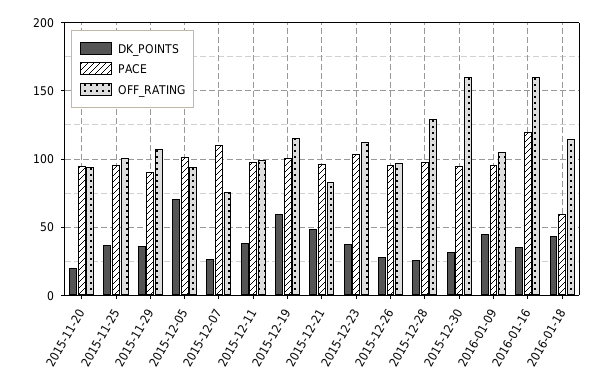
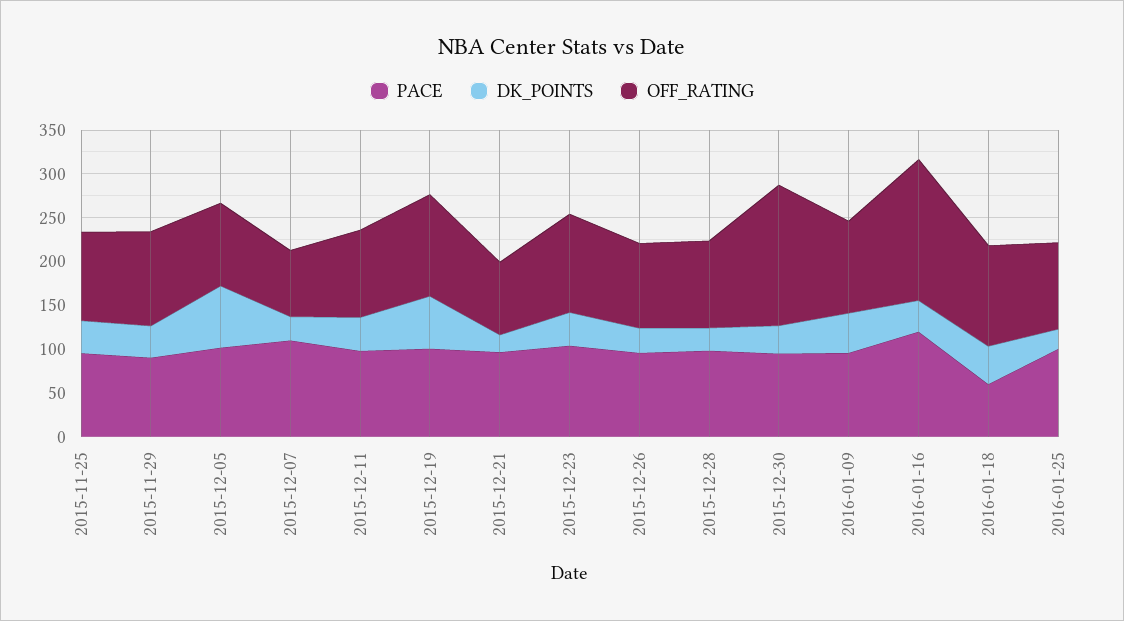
DK_POINTS, 2015-11-20: 20 -> none
PACE, 2015-11-20: 95 -> none
OFF_RATING, 2015-11-20: 95 -> none
DK_POINTS, 2015-12-21: 50 -> 20
OFF_RATING, 2015-12-28: 130 -> 100
PACE, 2016-01-25: none -> 100
DK_POINTS, 2016-01-25: none -> 20
OFF_RATING, 2016-01-25: none -> 100

